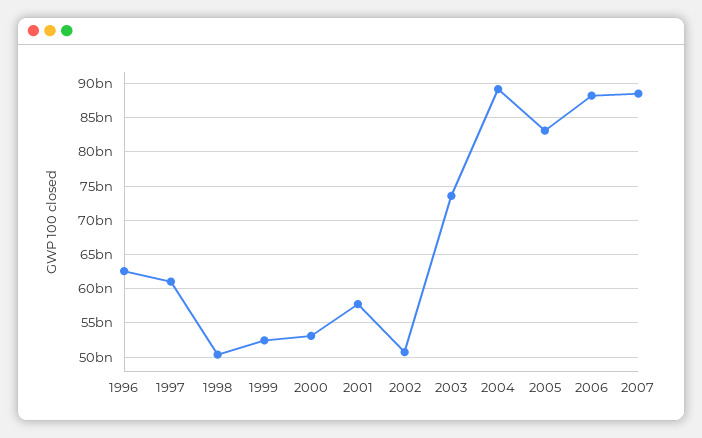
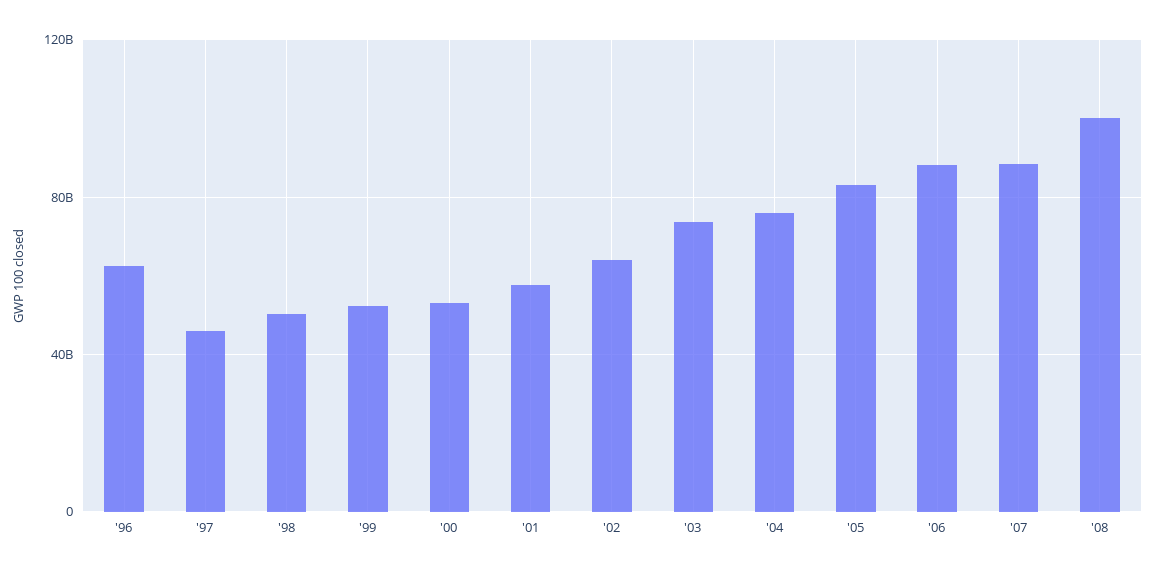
1997: 61000000000 -> 45000000000
2002: 51000000000 -> 65000000000
2004: 89000000000 -> 75000000000
'08: none -> 100000000000

